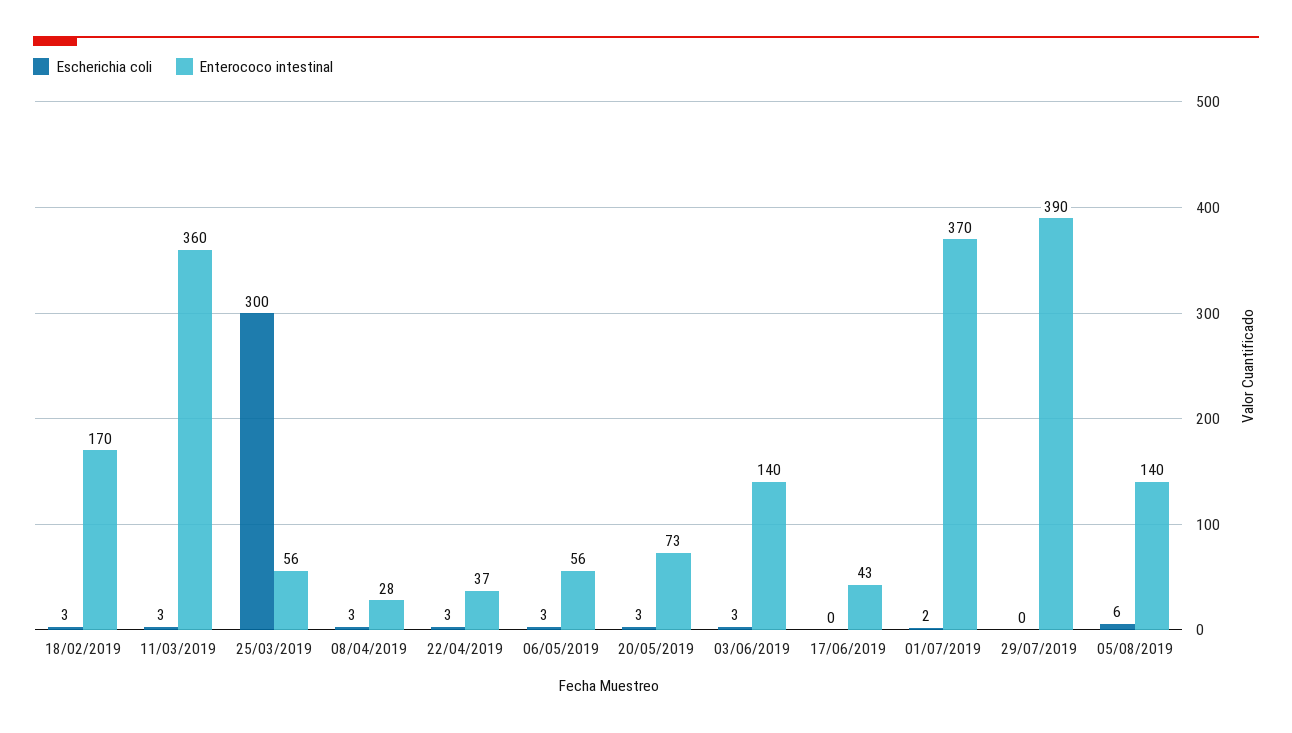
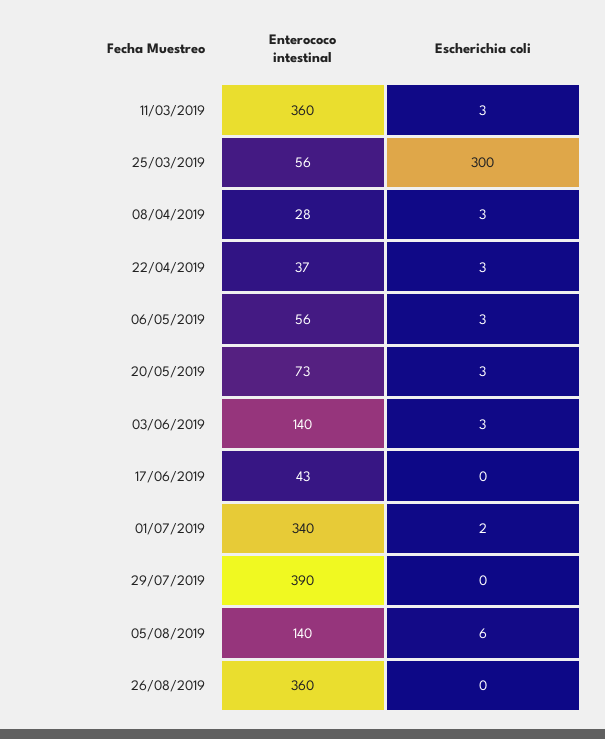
Escherichia coli, 18/02/2019: 3 -> none
Enterococo intestinal, 18/02/2019: 170 -> none
Enterococo intestinal, 01/07/2019: 370 -> 340
Enterococo intestinal, 26/08/2019: none -> 360
Escherichia coli, 26/08/2019: none -> 0

